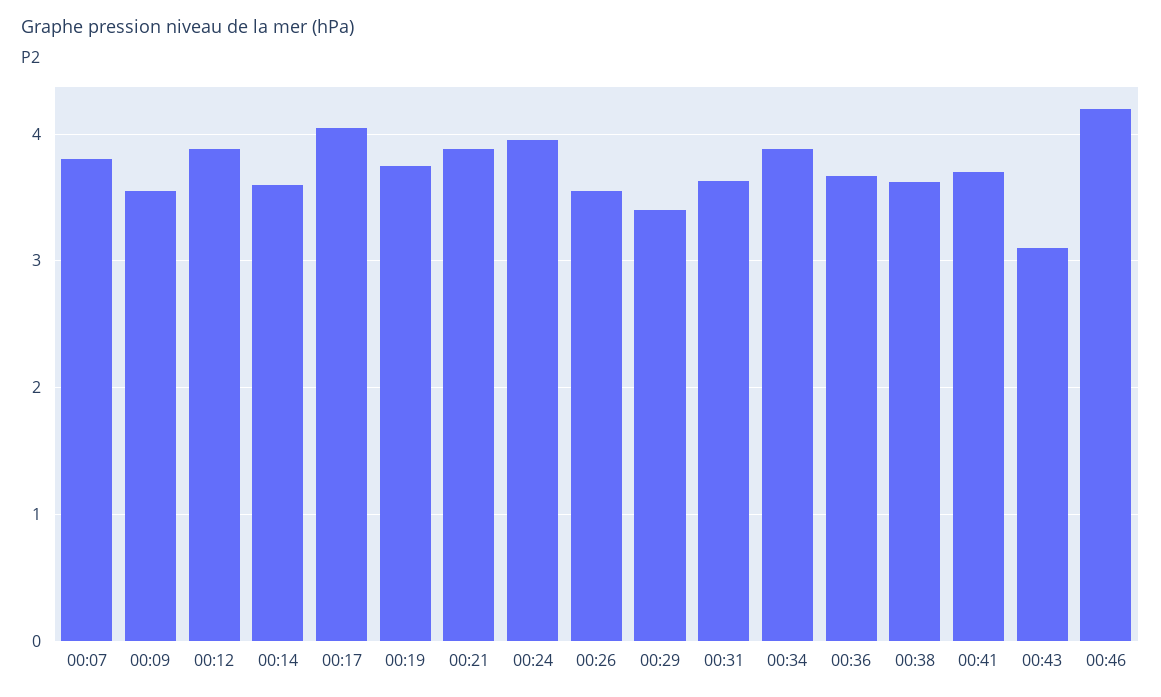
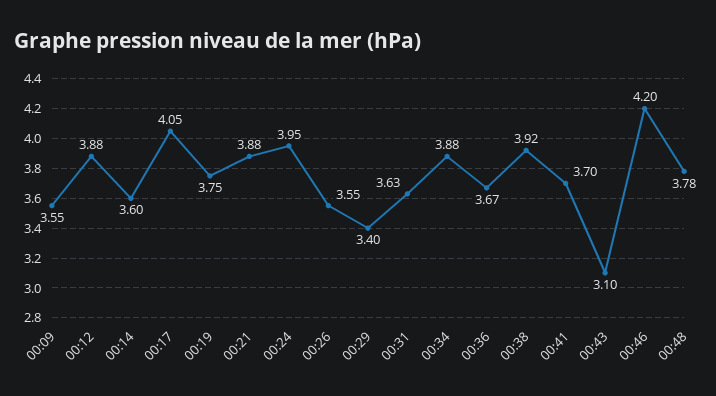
00:07: 3.8 -> none
00:38: 3.6 -> 3.92
00:48: none -> 3.78

